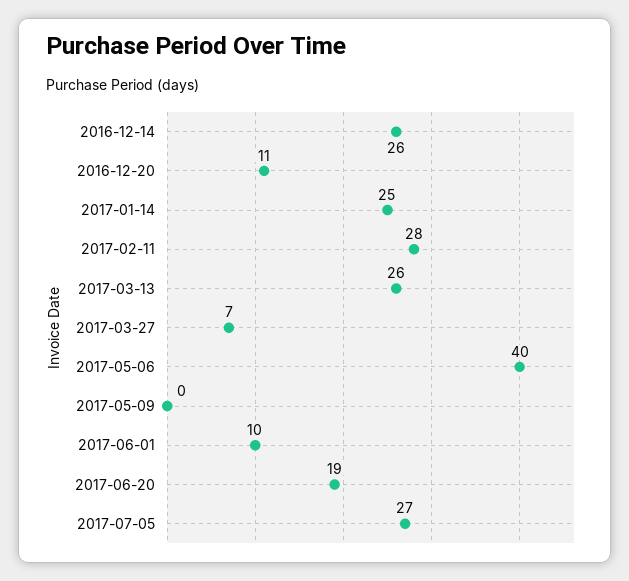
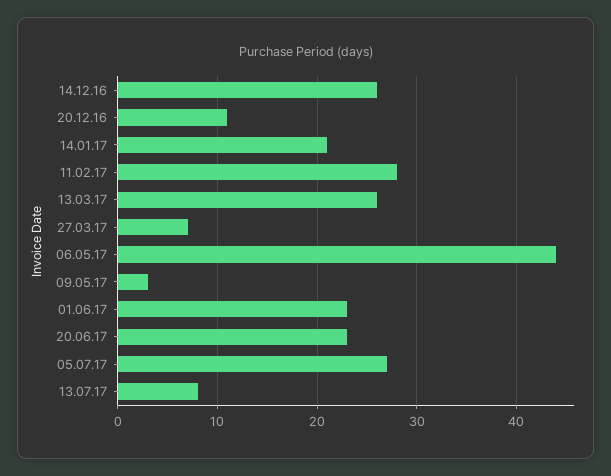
2017-01-14: 25 -> 21
2017-05-06: 40 -> 44
2017-05-09: 0 -> 3
2017-06-01: 10 -> 23
2017-06-20: 19 -> 23
13.07.17: none -> 8

